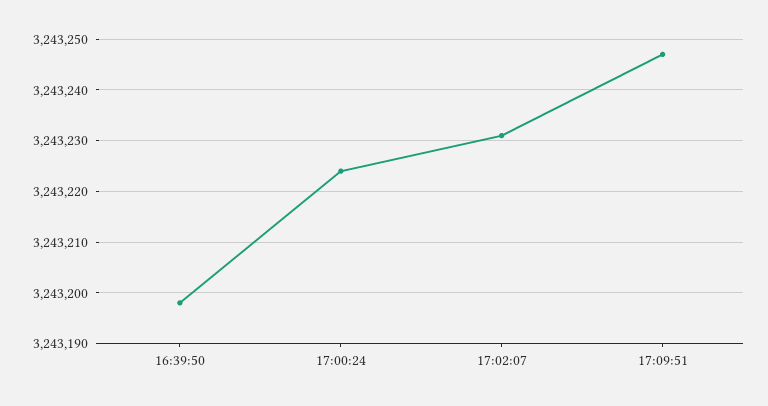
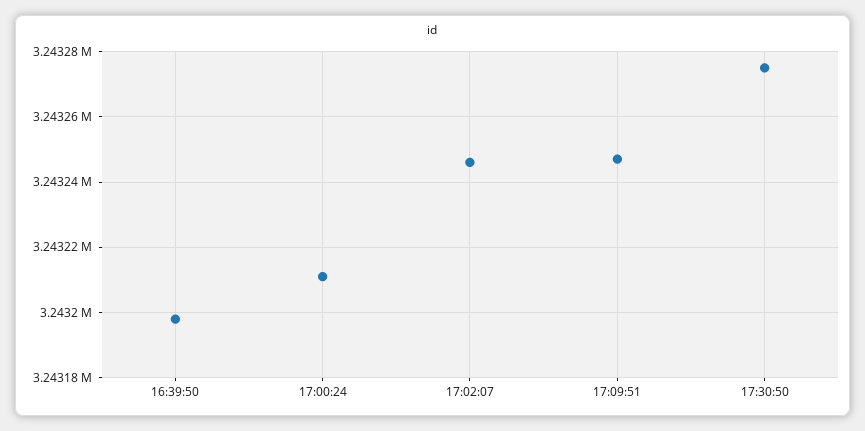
17:00:24: 3243225 -> 3243210
17:02:07: 3243230 -> 3243245
17:30:50: none -> 3243275

